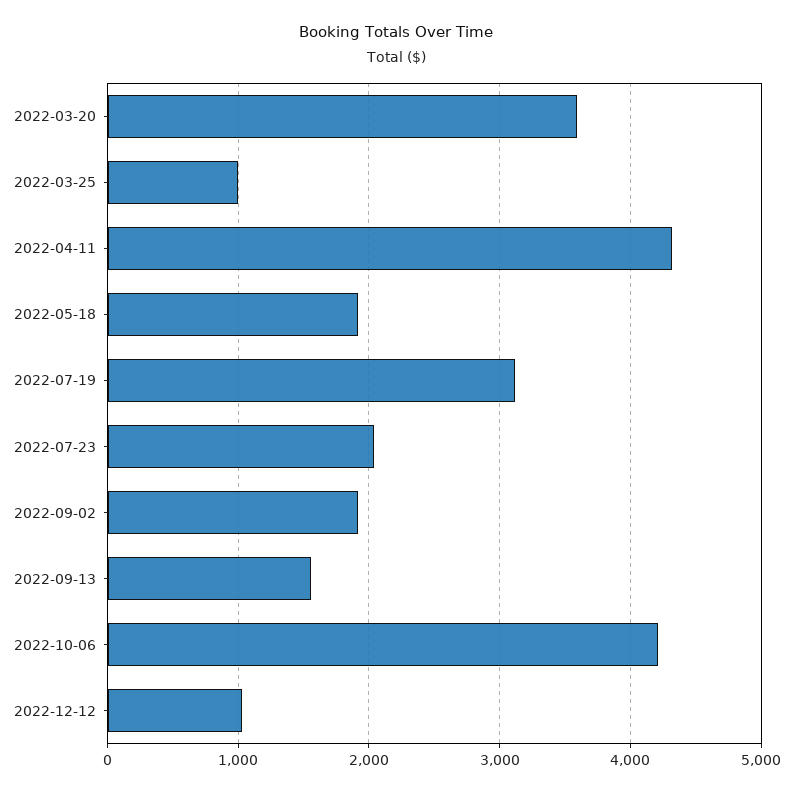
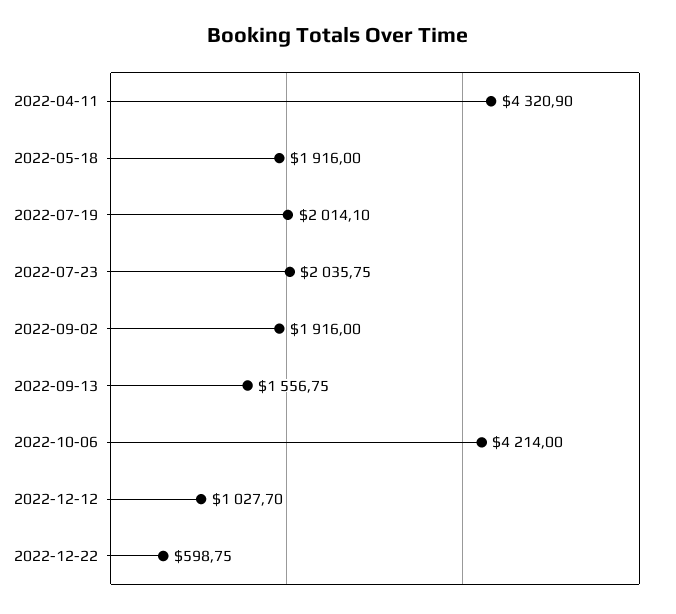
2022-03-20: 3600 -> none
2022-03-25: 1000 -> none
2022-07-19: 3100 -> 2014.1
2022-12-22: none -> 598.75

